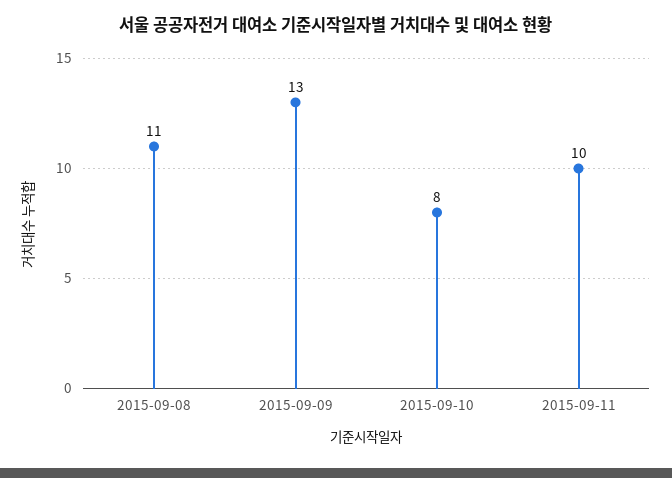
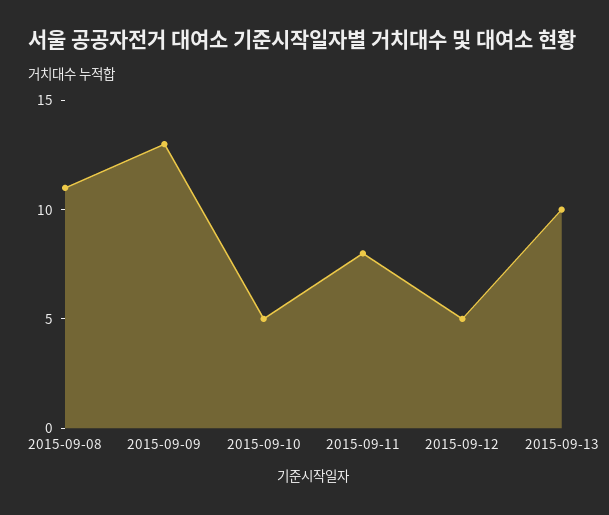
2015-09-10: 8 -> 5
2015-09-11: 10 -> 8
2015-09-12: none -> 5
2015-09-13: none -> 10

